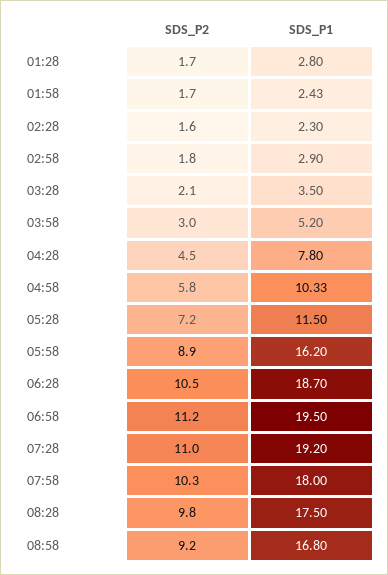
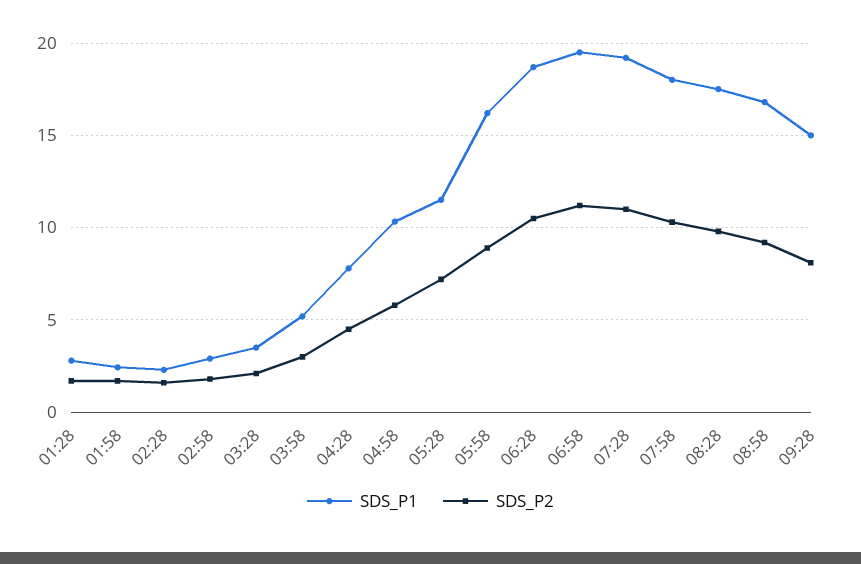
SDS_P1, 09:28: none -> 15
SDS_P2, 09:28: none -> 8

